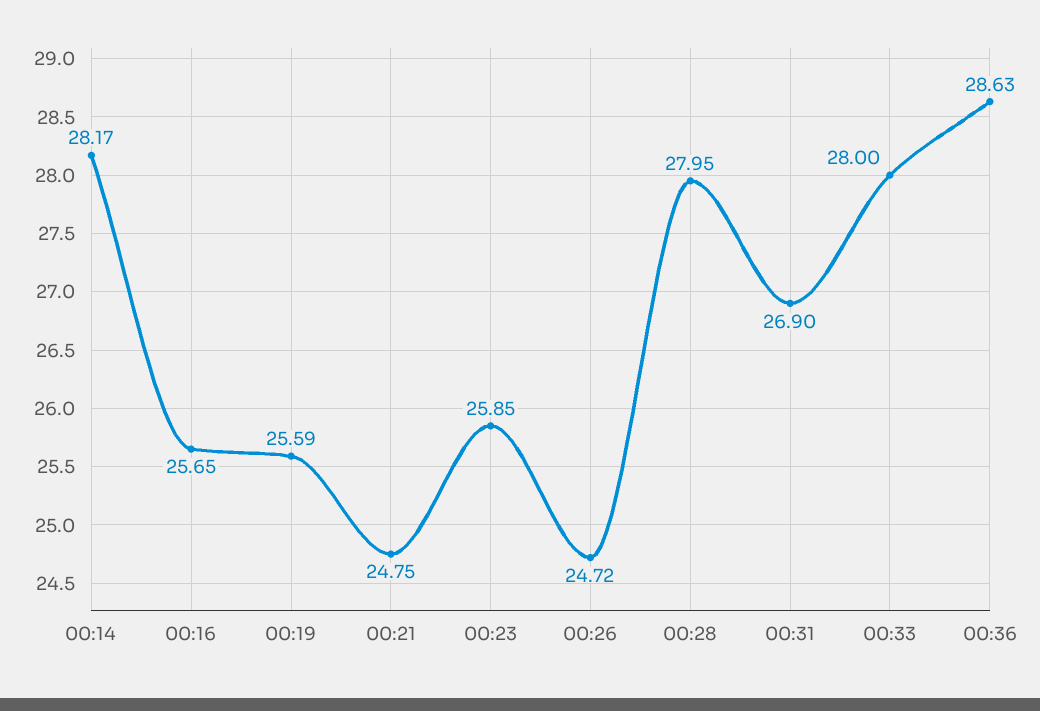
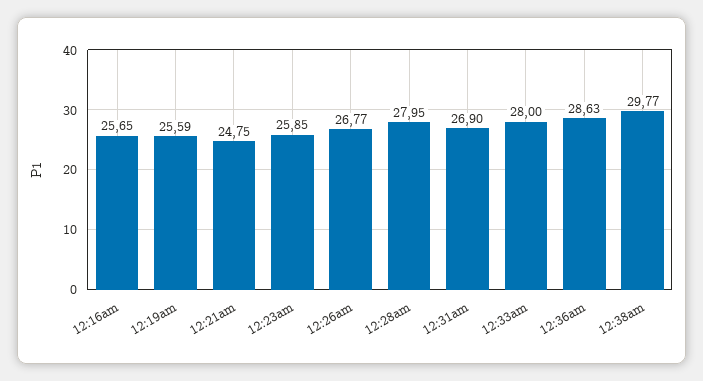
00:14: 28.17 -> none
00:26: 24.72 -> 26.77
12:38am: none -> 29.77

